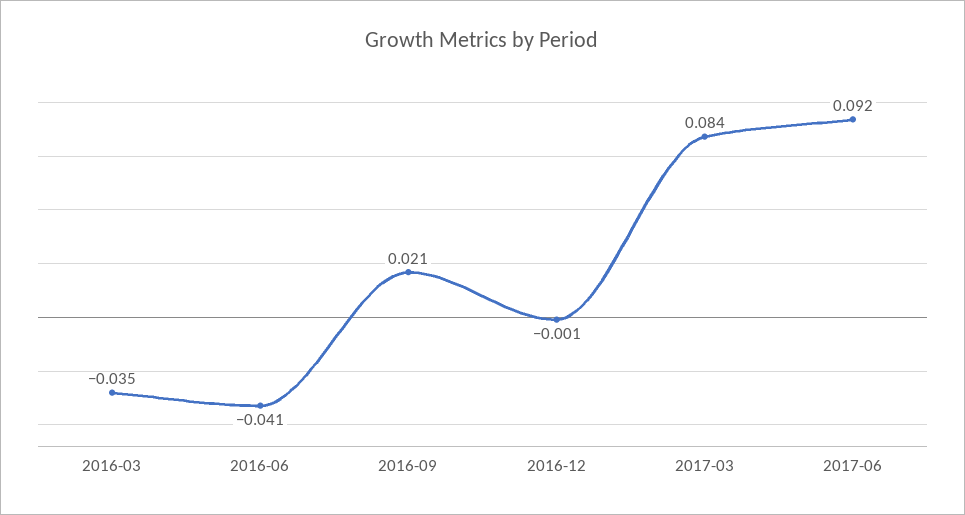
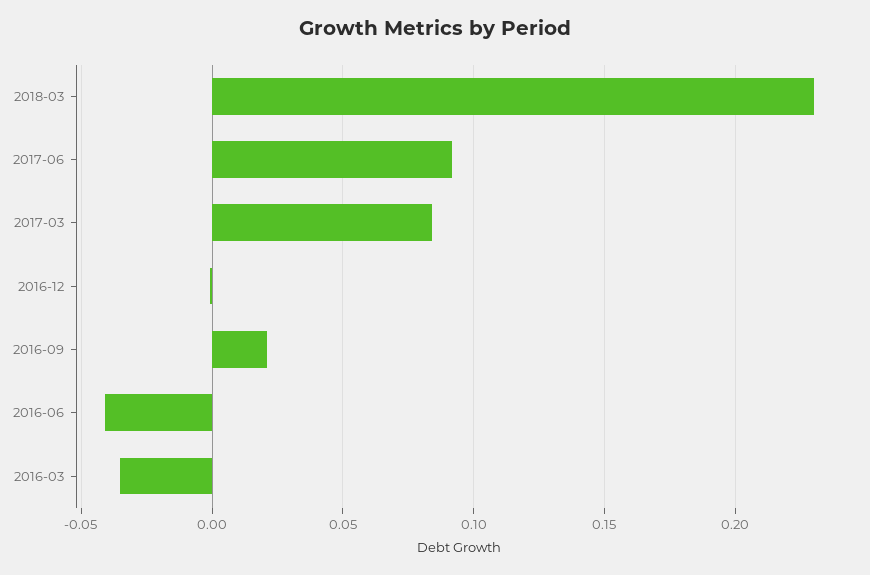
2018-03: none -> 0.23

